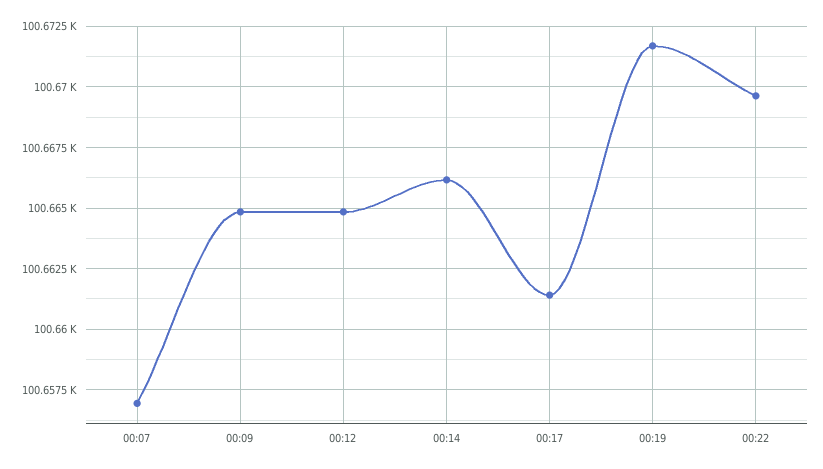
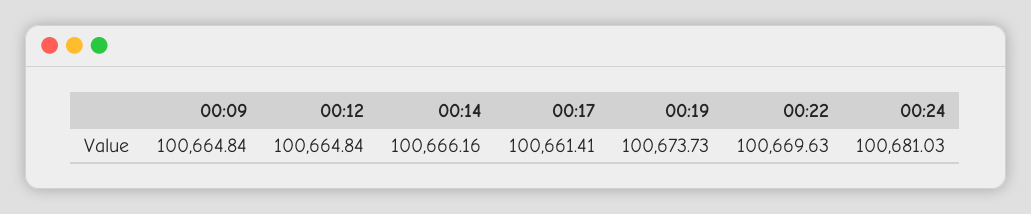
00:07: 100657 -> none
00:19: 100671.75 -> 100673.73
00:24: none -> 100681.03

